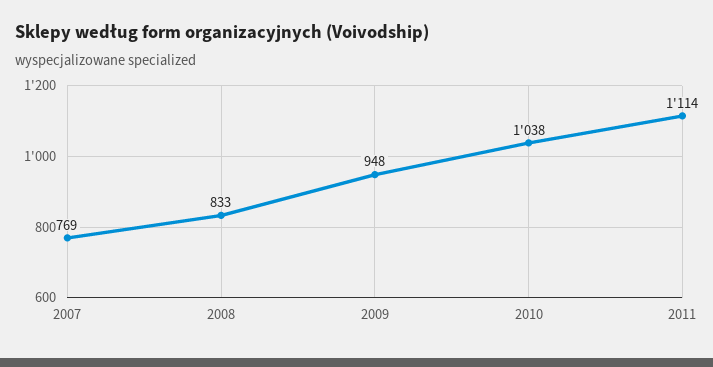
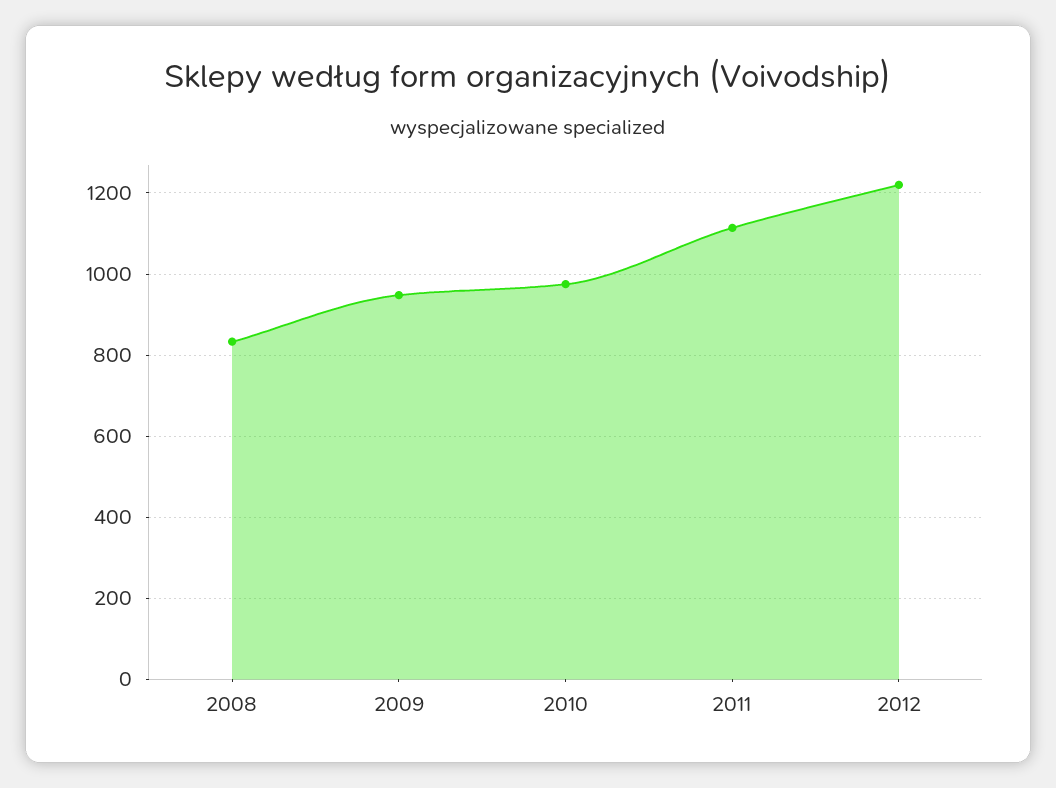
2007: 769 -> none
2010: 1038 -> 980
2012: none -> 1220

